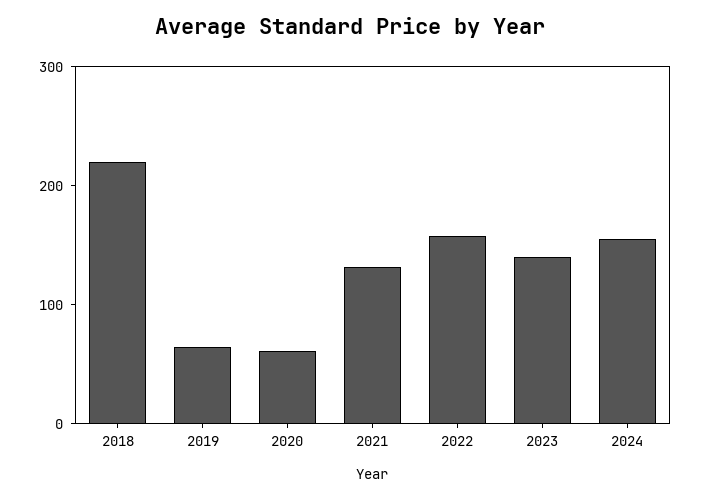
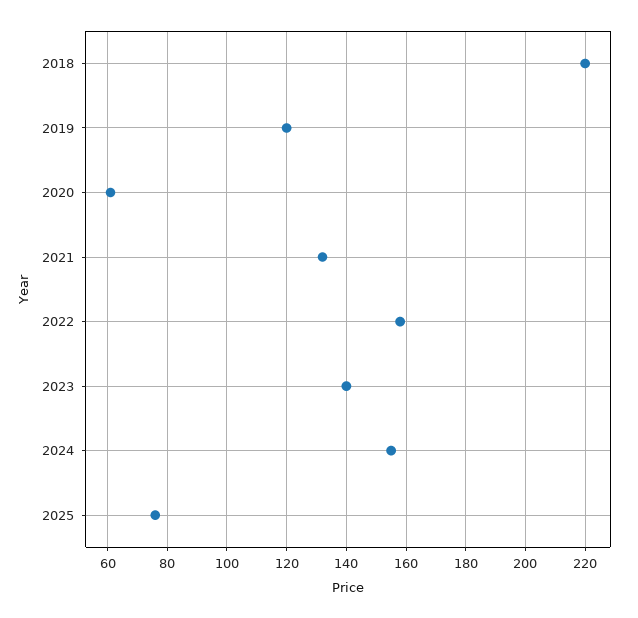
2019: 60 -> 120
2025: none -> 75

